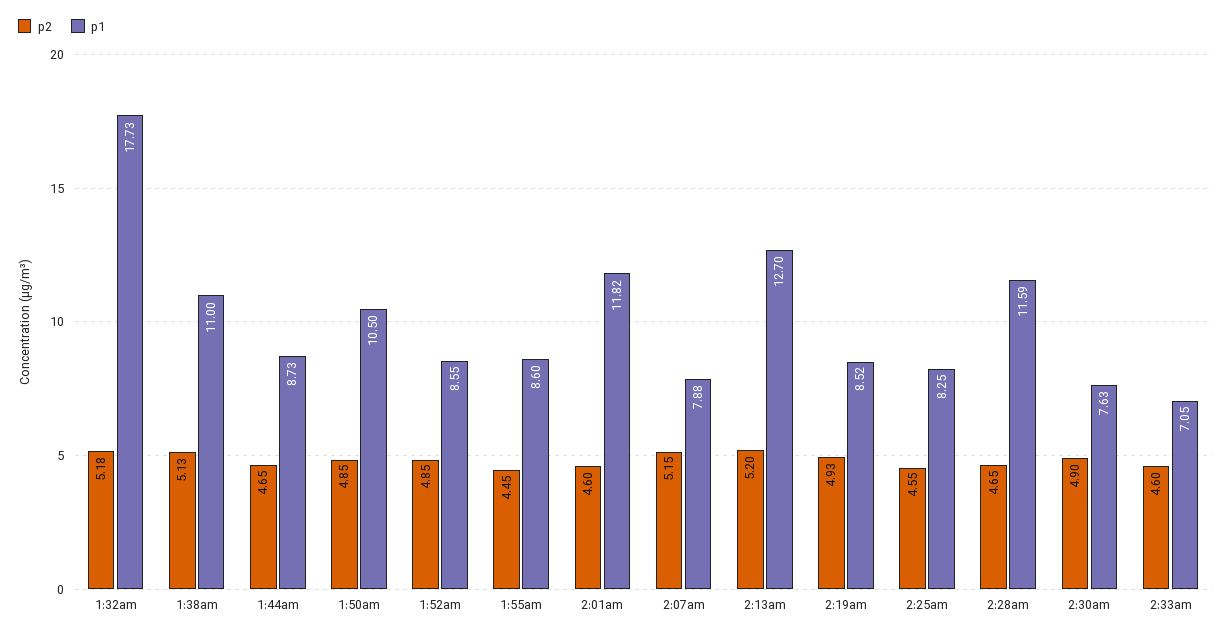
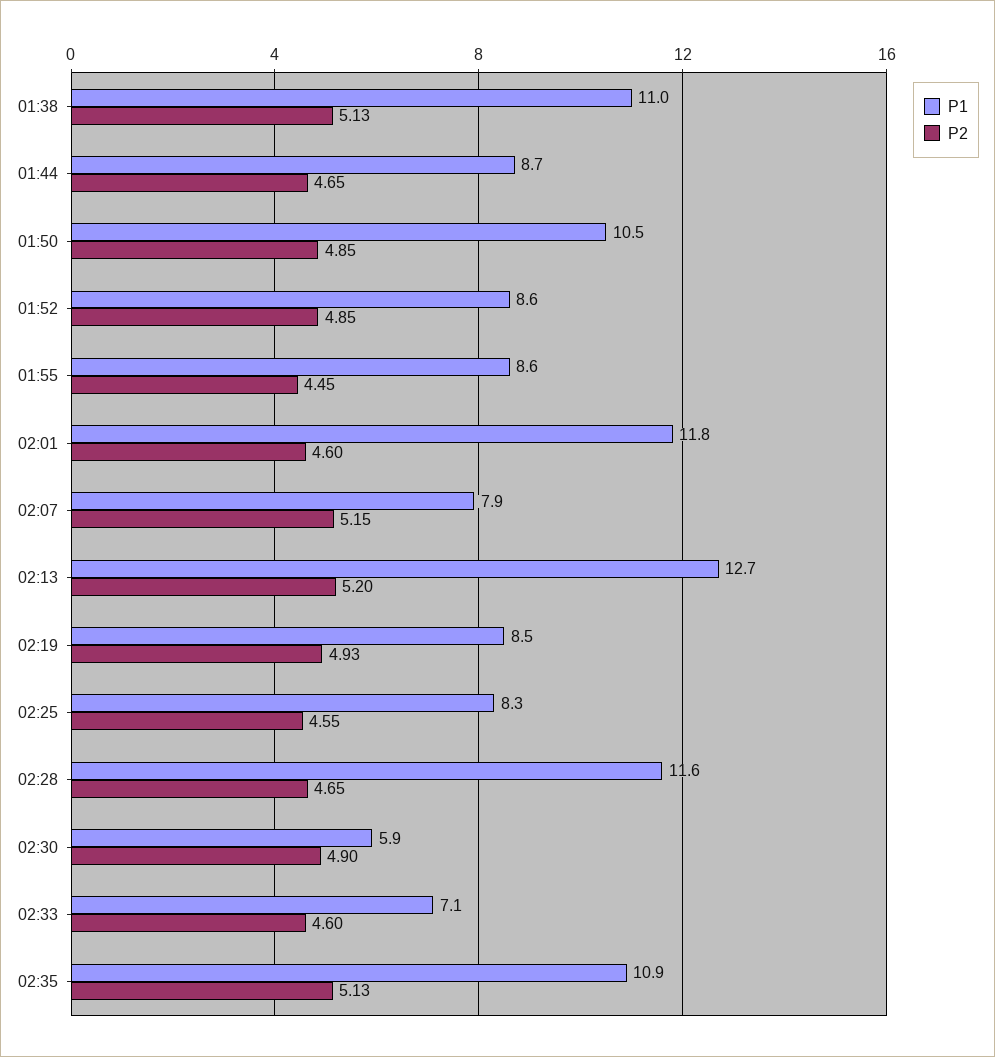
p2, 1:32am: 5.18 -> none
p1, 1:32am: 17.73 -> none
p1, 2:30am: 7.63 -> 5.9
p1, 02:35: none -> 10.9
p2, 02:35: none -> 5.13

